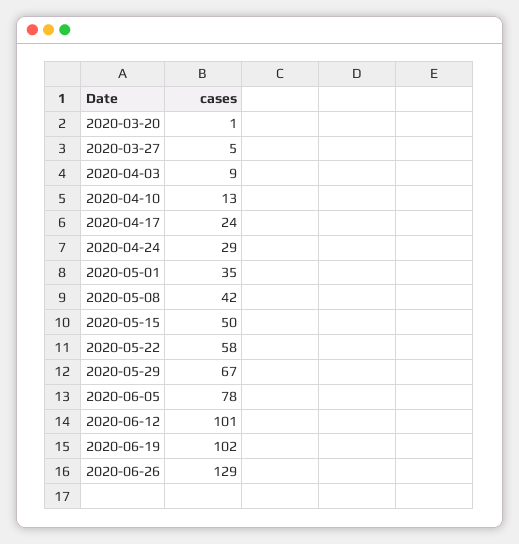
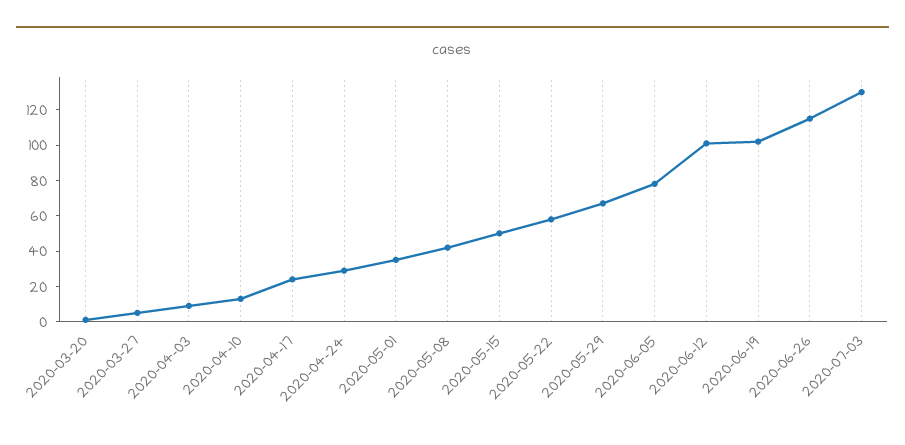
2020-06-26: 129 -> 115
2020-07-03: none -> 130

